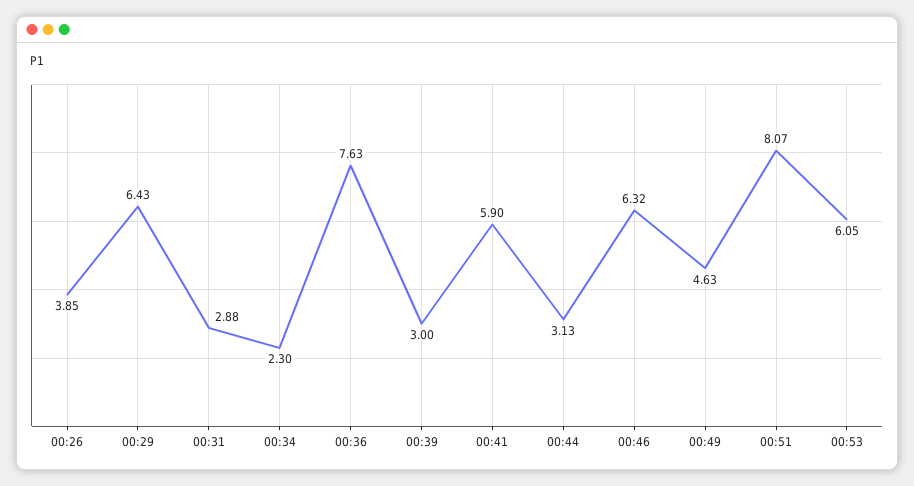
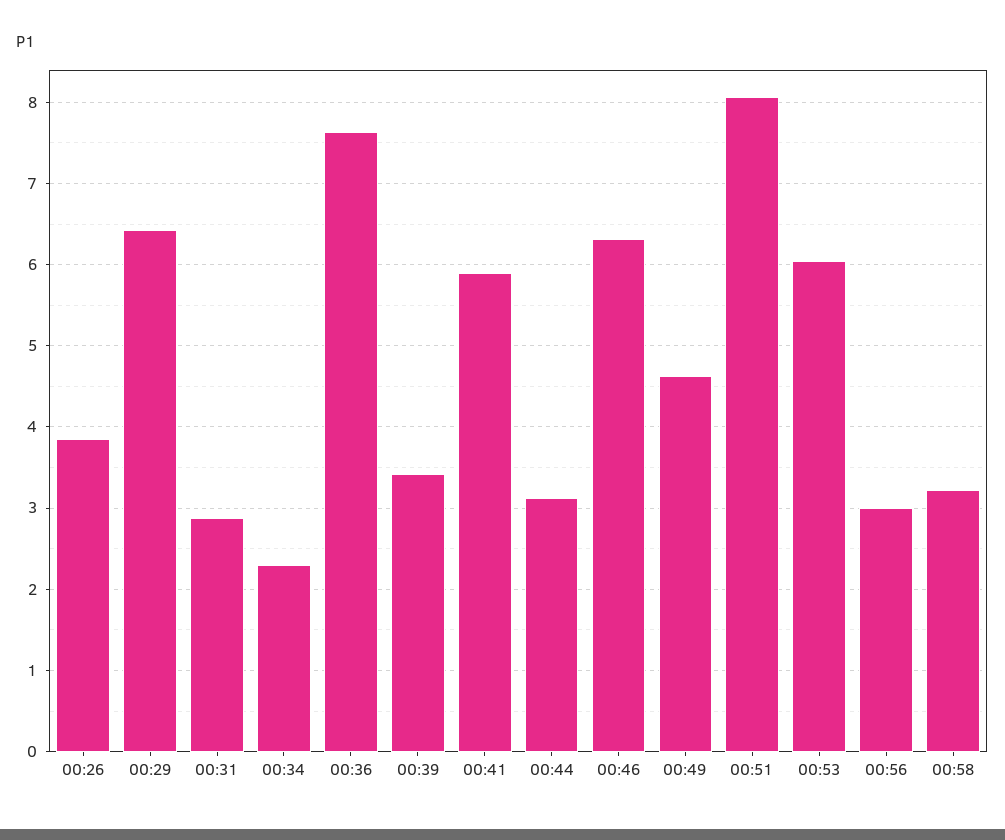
00:39: 3 -> 3.4
00:56: none -> 3
00:58: none -> 3.2

